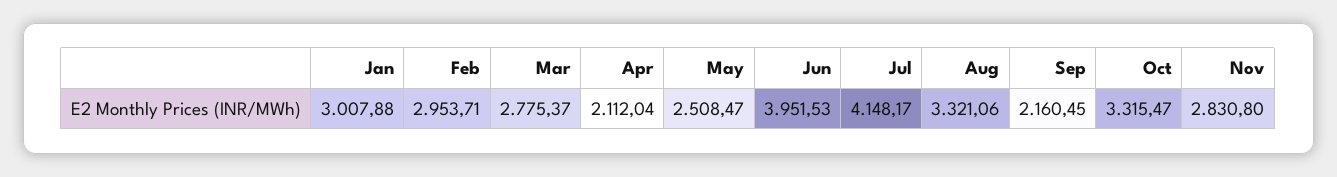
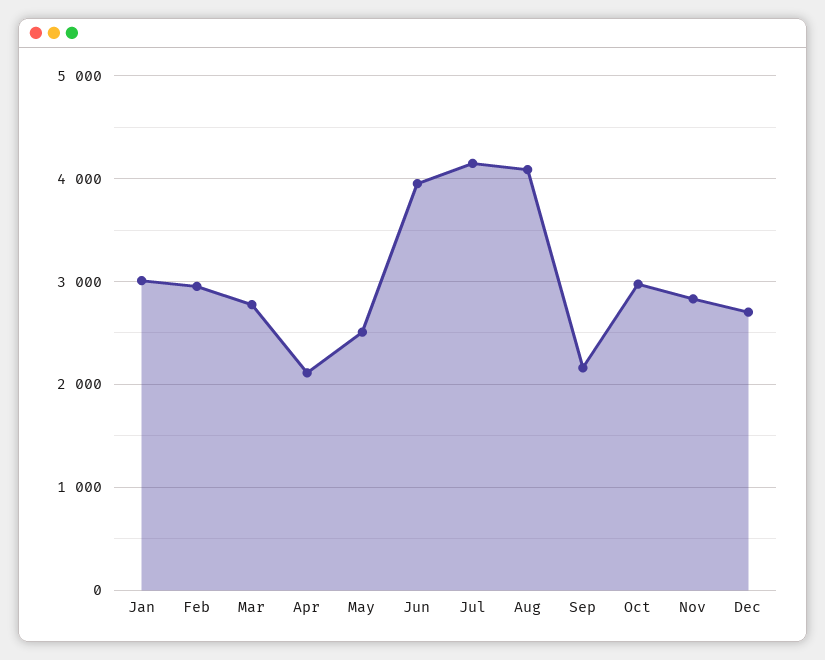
Aug: 3321.06 -> 4100
Oct: 3315.47 -> 3000
Dec: none -> 2700

